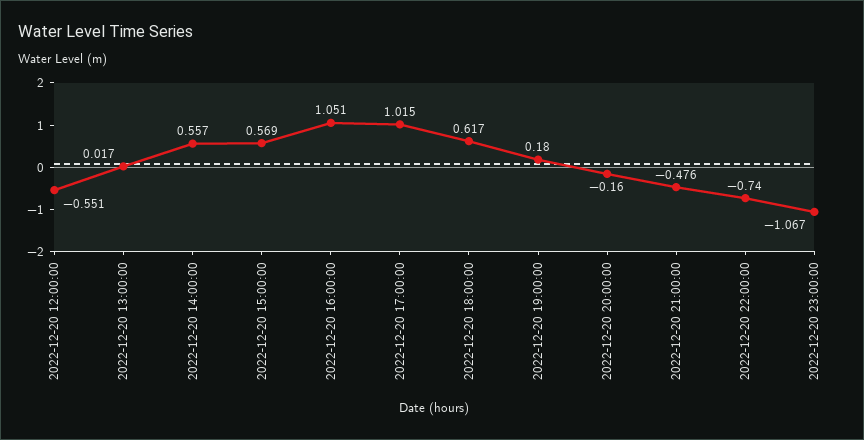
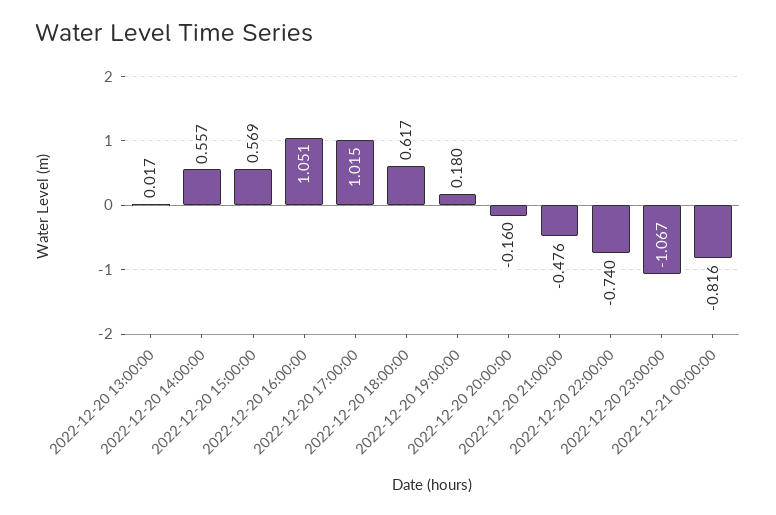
2022-12-20 12:00:00: -0.551 -> none
2022-12-21 00:00:00: none -> -0.816

